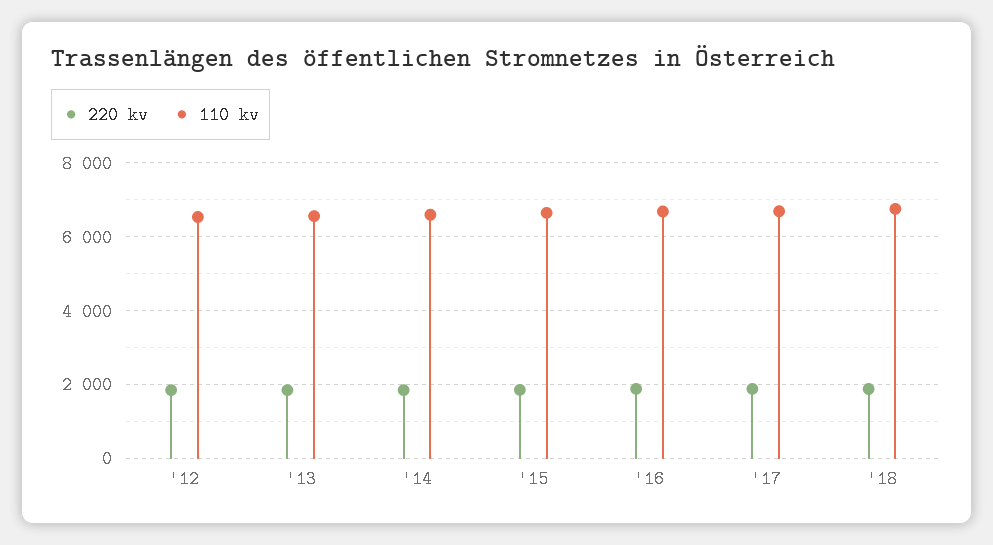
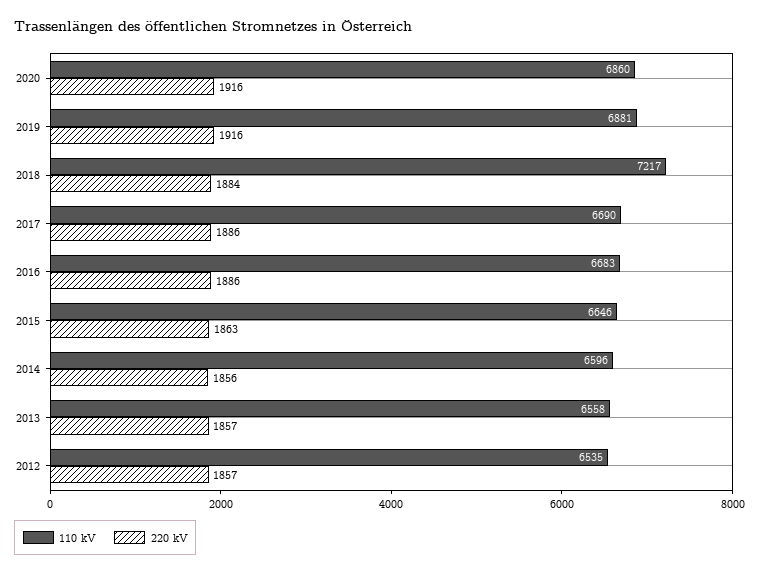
110 kv, '18: 6800 -> 7217
110 kv, 2020: none -> 6860
220 kv, 2020: none -> 1916
110 kv, 2019: none -> 6881
220 kv, 2019: none -> 1916

